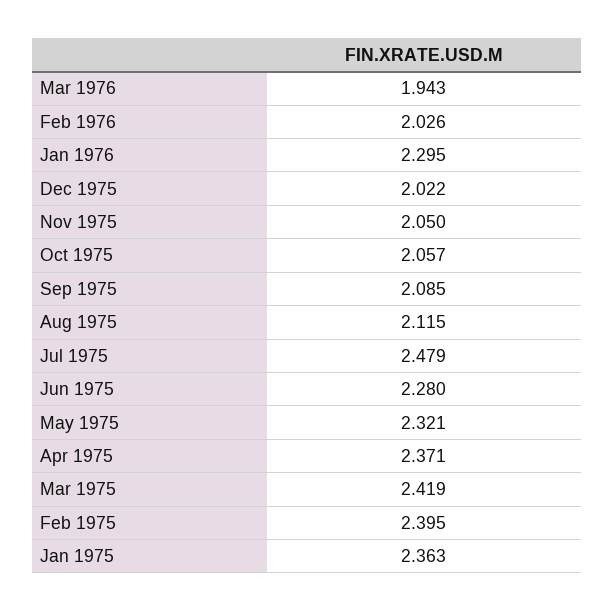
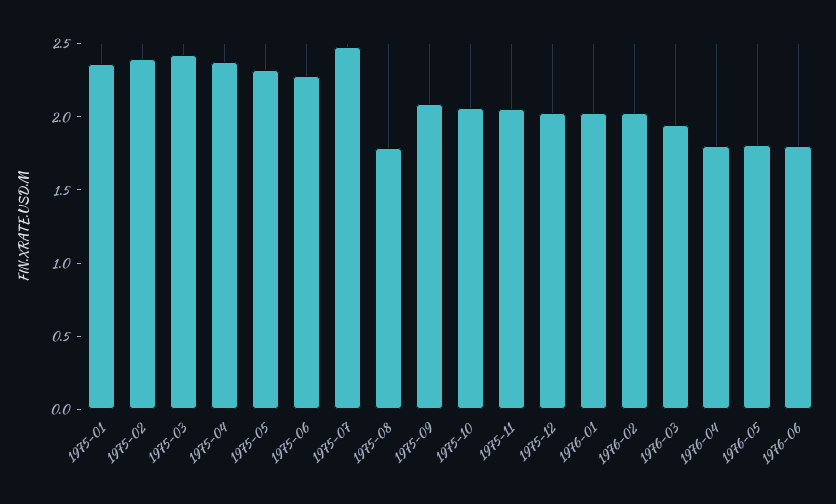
Jan 1976: 2.295 -> 2
Aug 1975: 2.115 -> 1.8
1976-04: none -> 1.8
1976-05: none -> 1.8
1976-06: none -> 1.8

